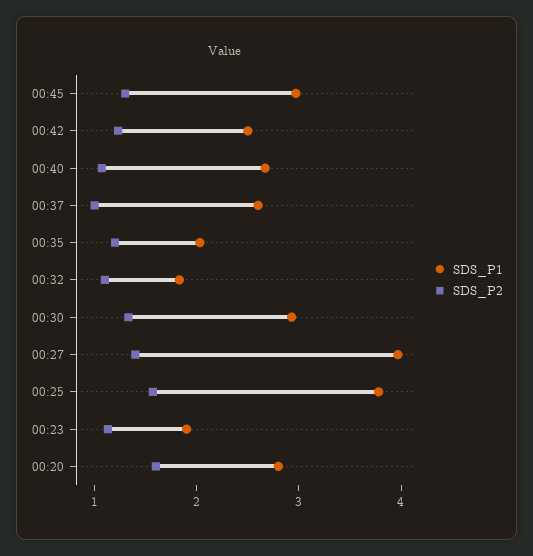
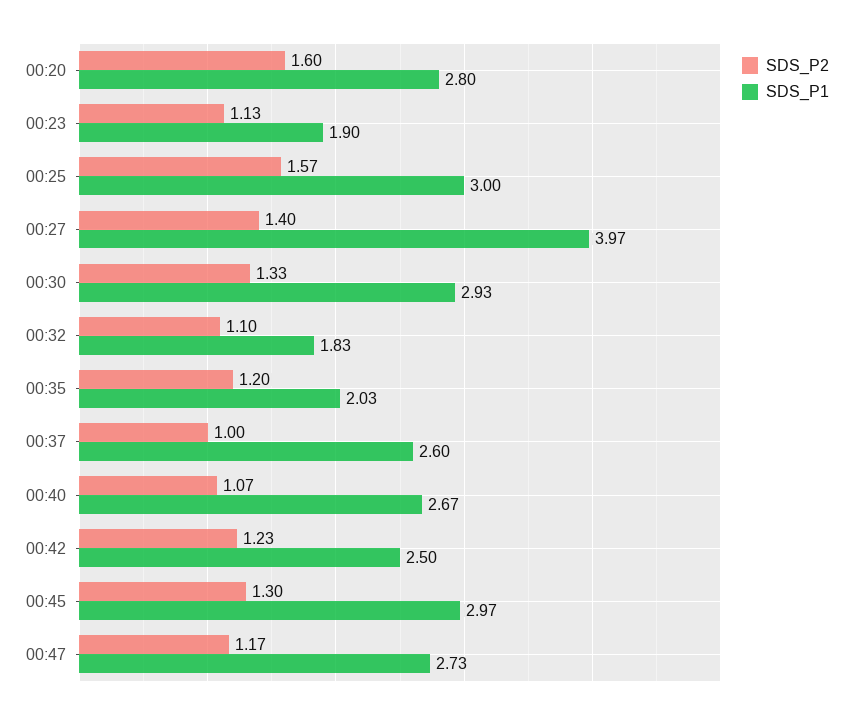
SDS_P1, 00:25: 3.8 -> 3
SDS_P2, 00:47: none -> 1.17
SDS_P1, 00:47: none -> 2.73

